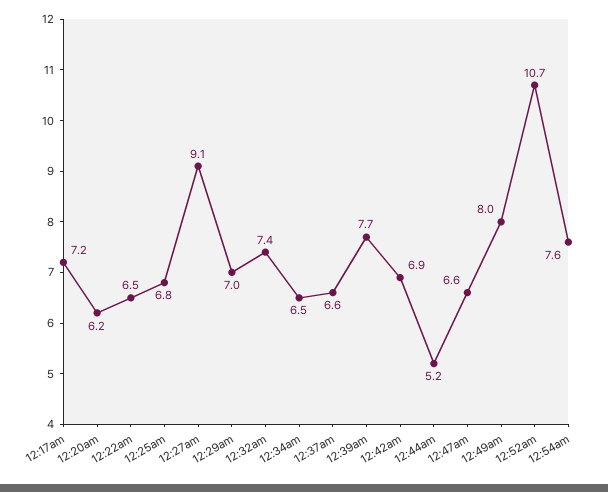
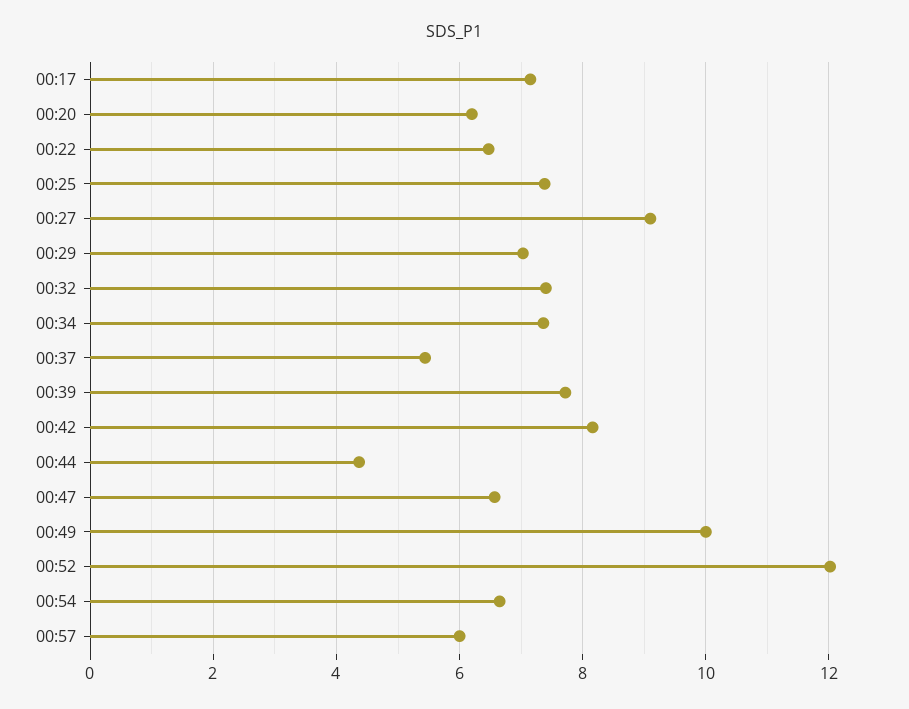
12:25am: 6.8 -> 7.4
12:34am: 6.5 -> 7.4
12:37am: 6.6 -> 5.4
12:42am: 6.9 -> 8.2
12:44am: 5.2 -> 4.4
12:49am: 8 -> 10
12:52am: 10.7 -> 12
12:54am: 7.6 -> 6.6
00:57: none -> 6

